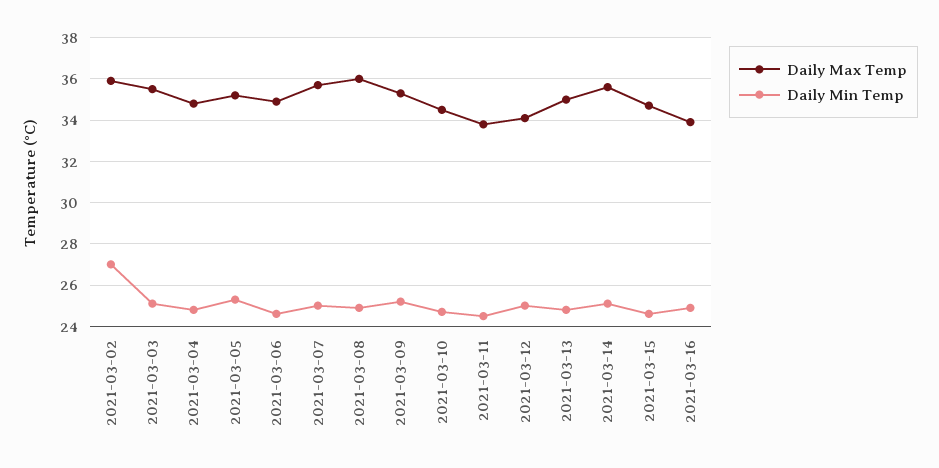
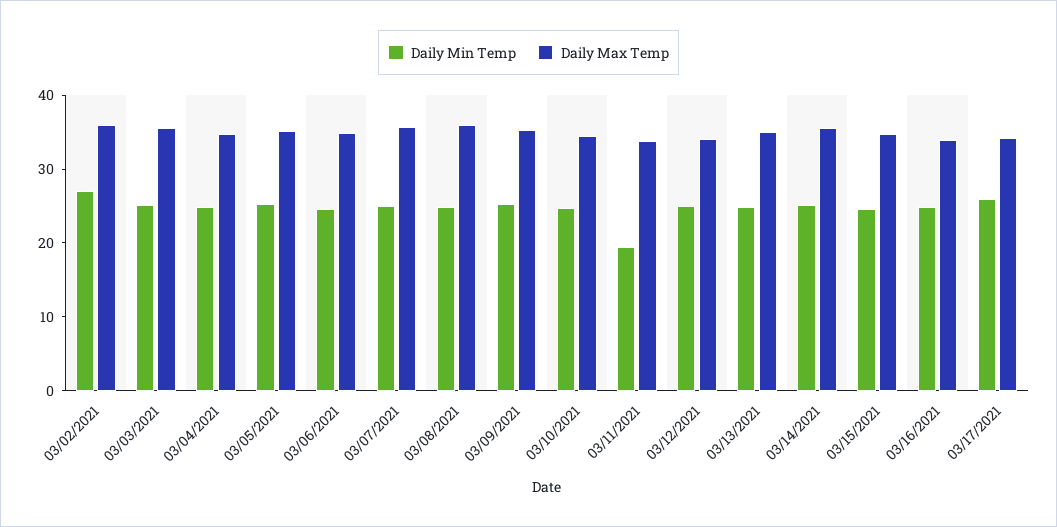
Daily Min Temp, 2021-03-11: 24.5 -> 20
Daily Min Temp, 03/17/2021: none -> 26
Daily Max Temp, 03/17/2021: none -> 34

